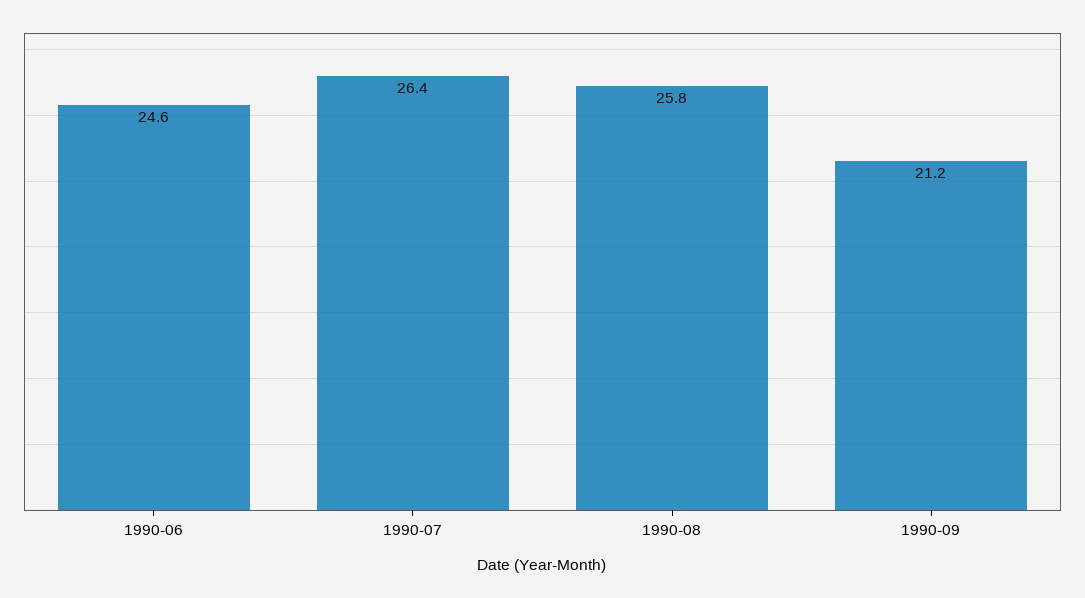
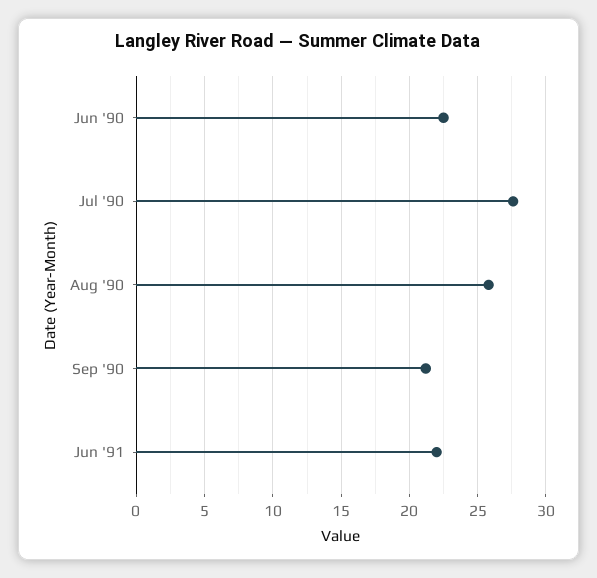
1990-06: 24.6 -> 22.5
1990-07: 26.4 -> 27.5
Jun '91: none -> 22

